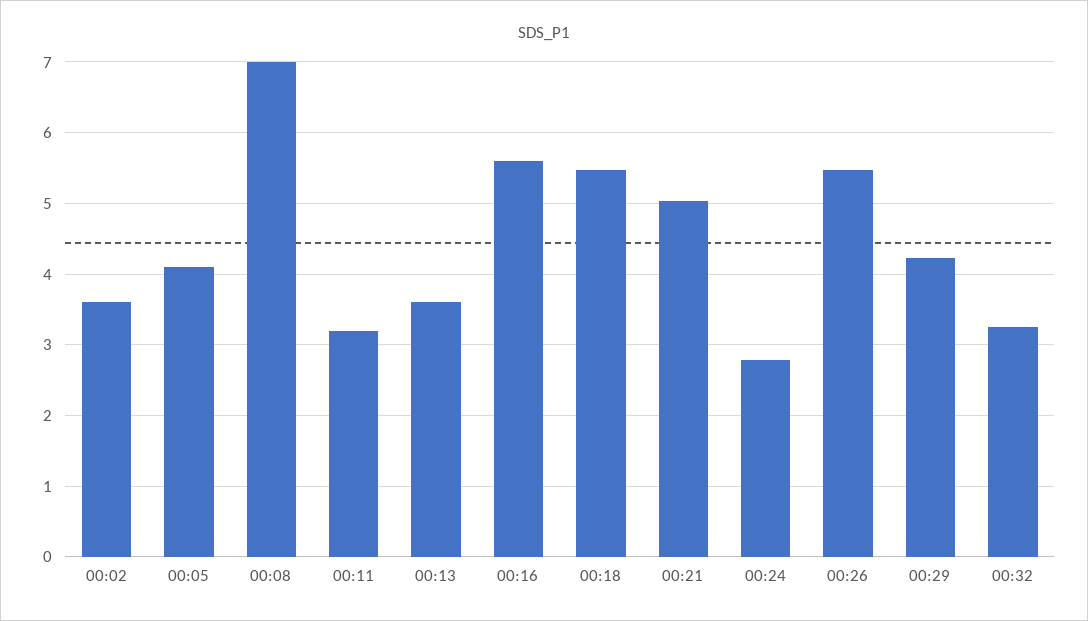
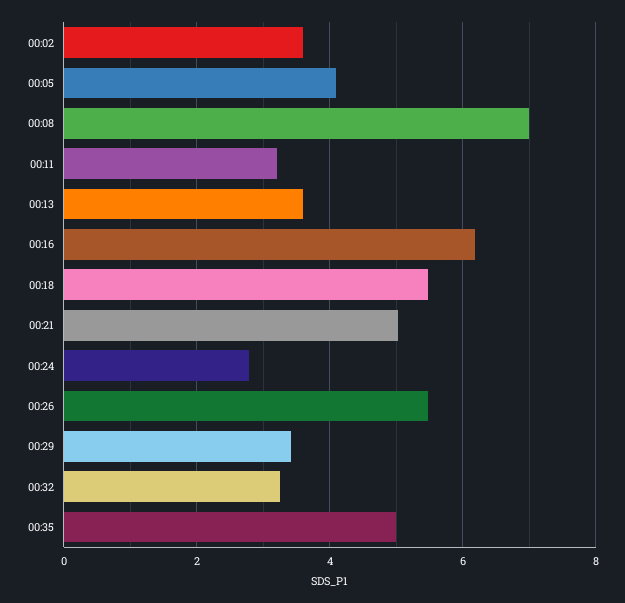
00:16: 5.6 -> 6.2
00:29: 4.2 -> 3.4
00:35: none -> 5

